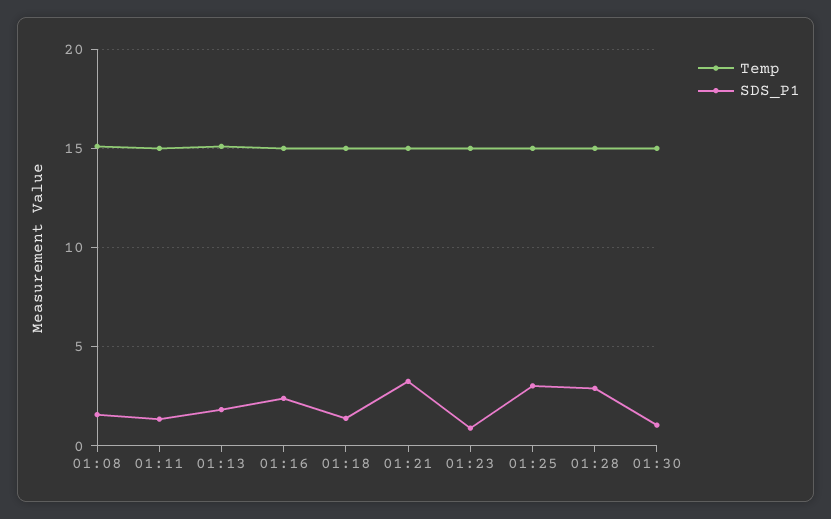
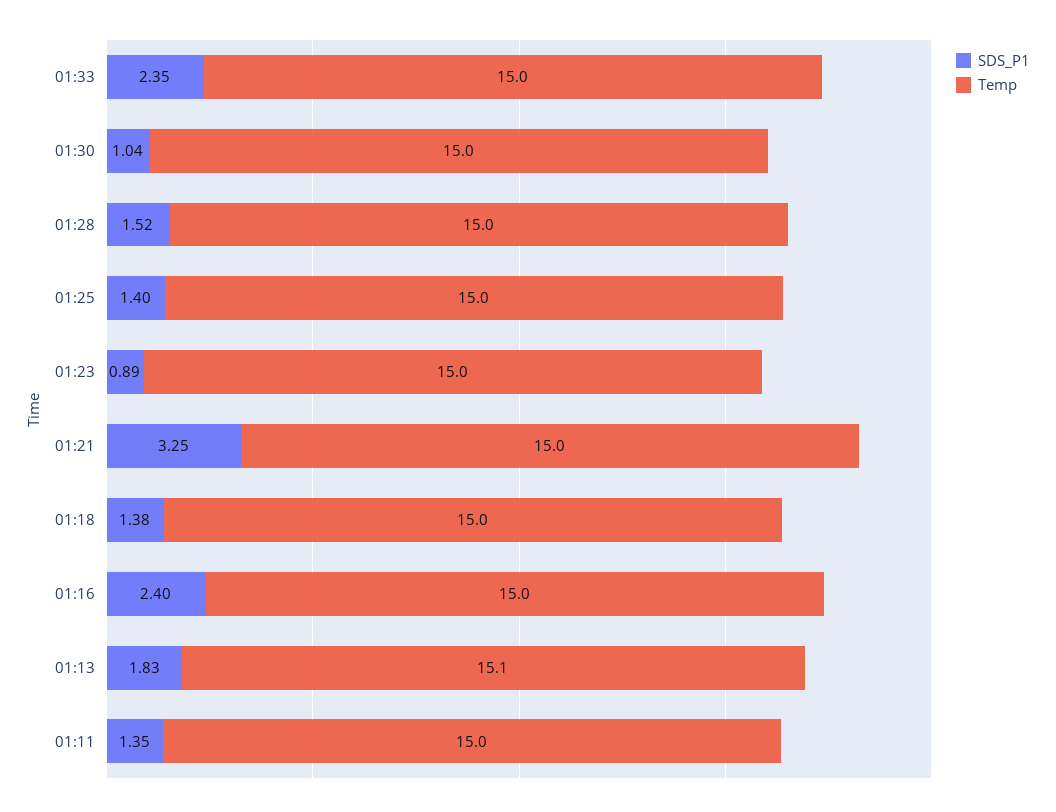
Temp, 01:08: 15 -> none
SDS_P1, 01:08: 1.5 -> none
SDS_P1, 01:25: 3 -> 1.4
SDS_P1, 01:28: 3 -> 1.52
SDS_P1, 01:33: none -> 2.35
Temp, 01:33: none -> 15

